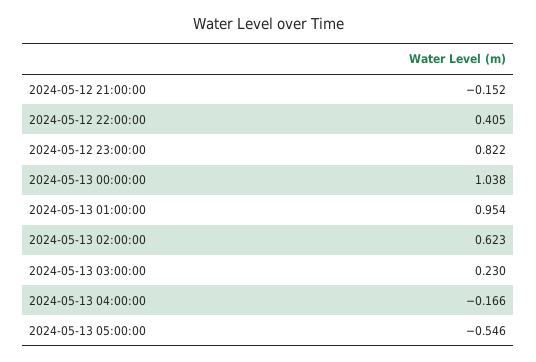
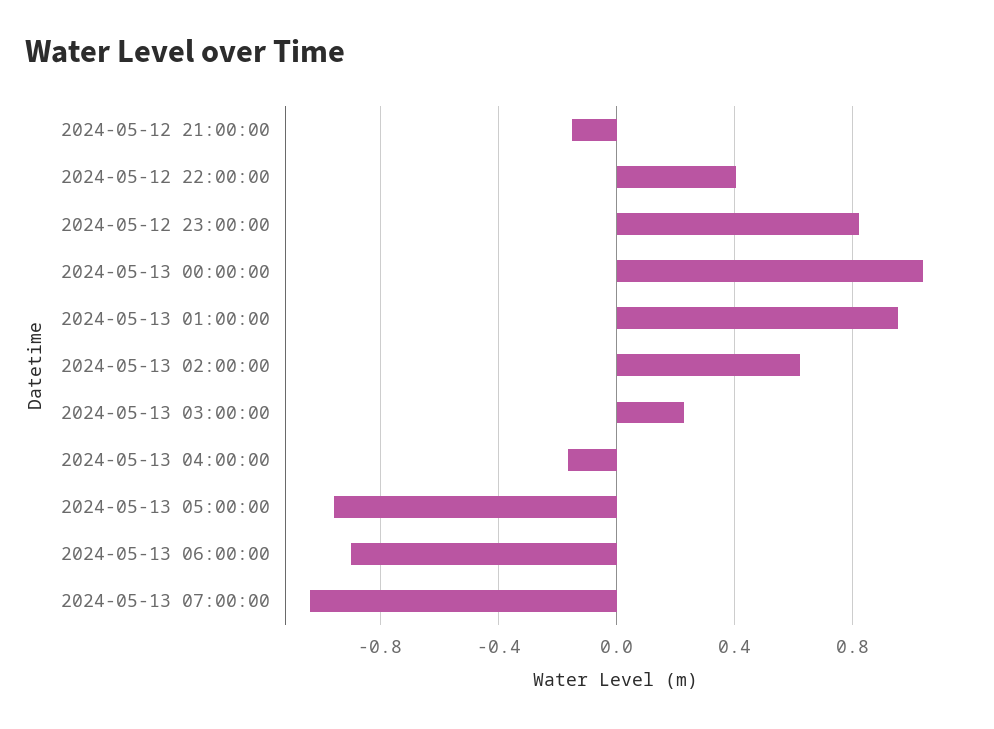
2024-05-13 05:00:00: -0.546 -> -0.95
2024-05-13 06:00:00: none -> -0.9
2024-05-13 07:00:00: none -> -1.05

